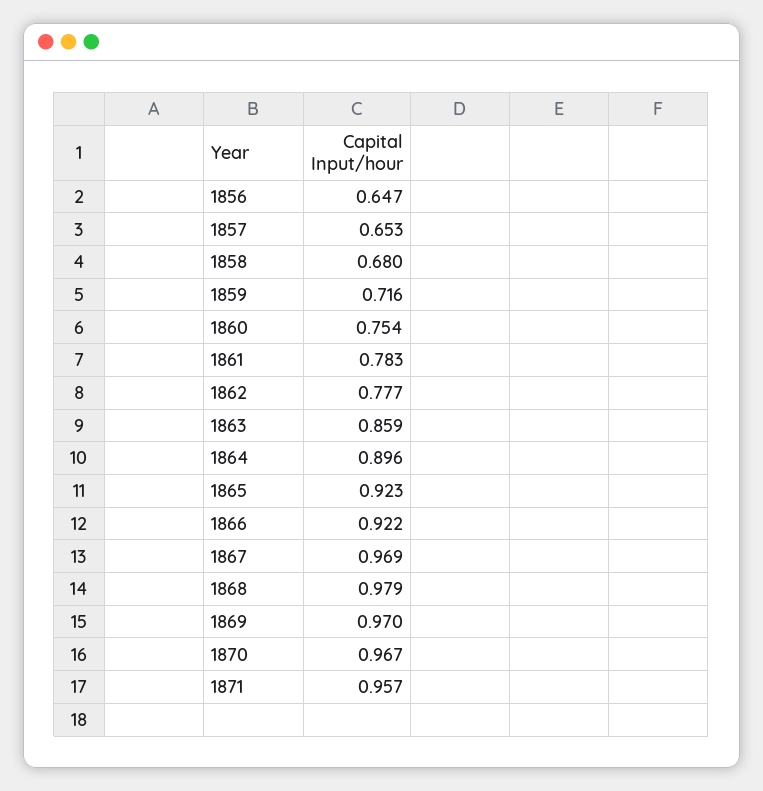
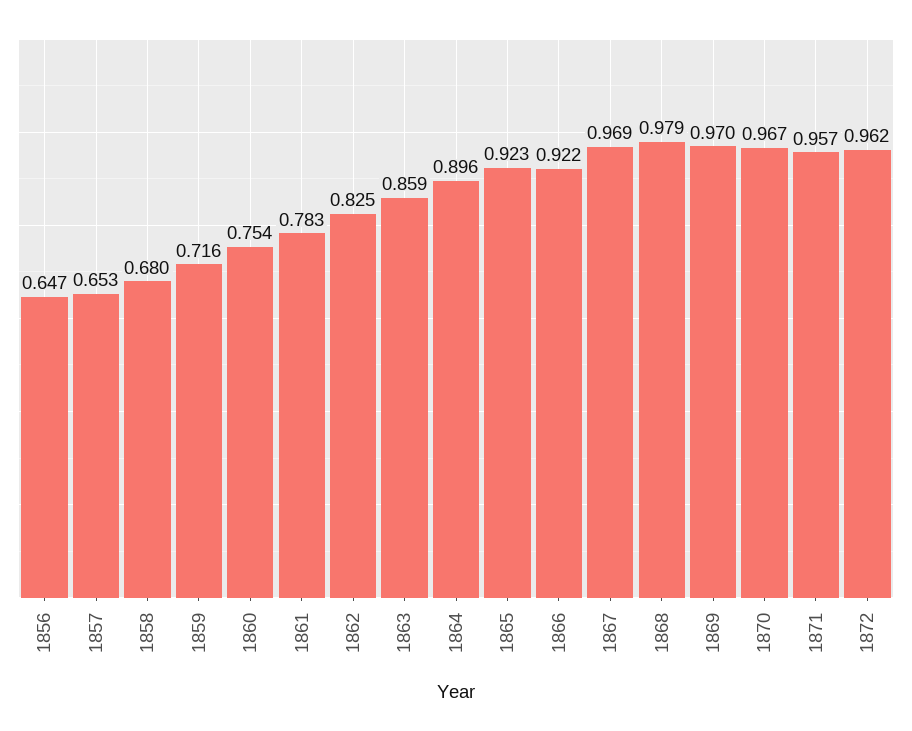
1862: 0.777 -> 0.825
1872: none -> 0.962

